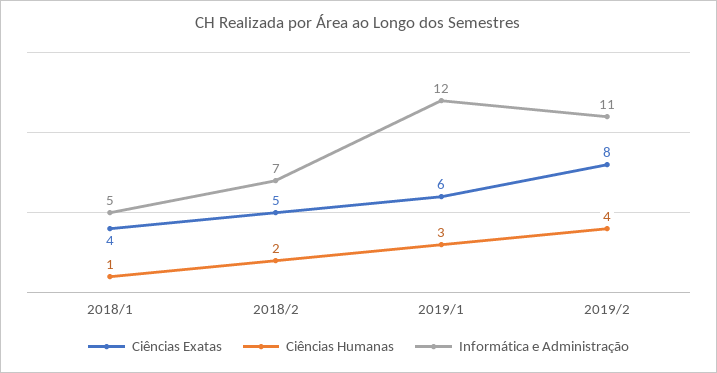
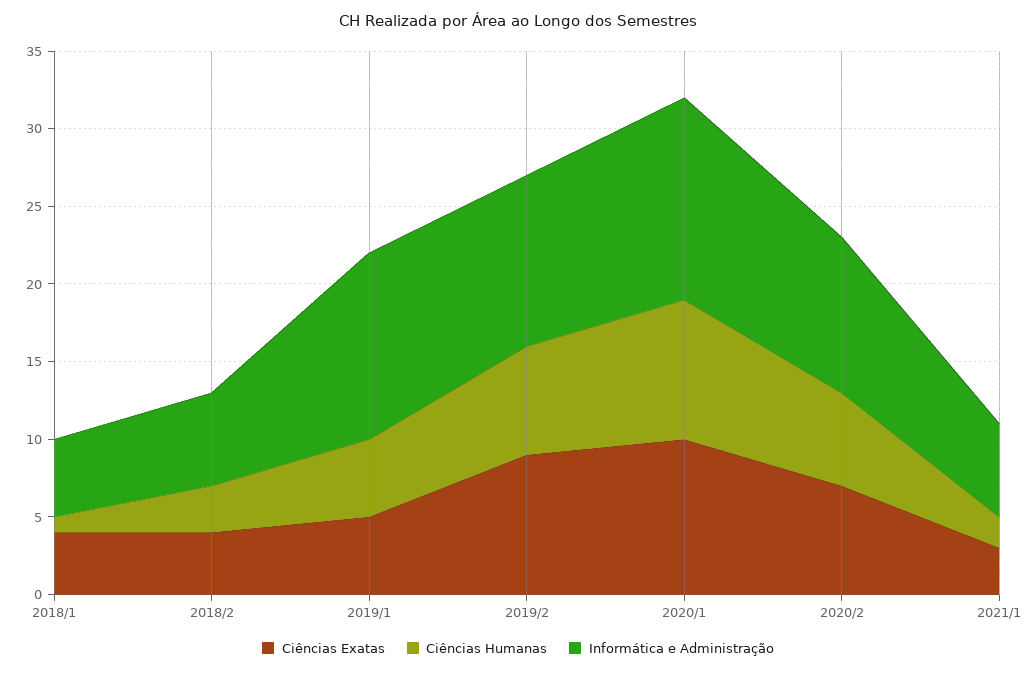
Ciências Exatas, 2018/2: 5 -> 4
Ciências Humanas, 2018/2: 2 -> 3
Informática e Administração, 2018/2: 7 -> 6
Ciências Exatas, 2019/1: 6 -> 5
Ciências Humanas, 2019/1: 3 -> 5
Ciências Exatas, 2019/2: 8 -> 9
Ciências Humanas, 2019/2: 4 -> 7
Ciências Exatas, 2020/1: none -> 10
Ciências Humanas, 2020/1: none -> 9
Informática e Administração, 2020/1: none -> 13
Ciências Exatas, 2020/2: none -> 7
Ciências Humanas, 2020/2: none -> 6
Informática e Administração, 2020/2: none -> 10
Ciências Exatas, 2021/1: none -> 3
Ciências Humanas, 2021/1: none -> 2
Informática e Administração, 2021/1: none -> 6

